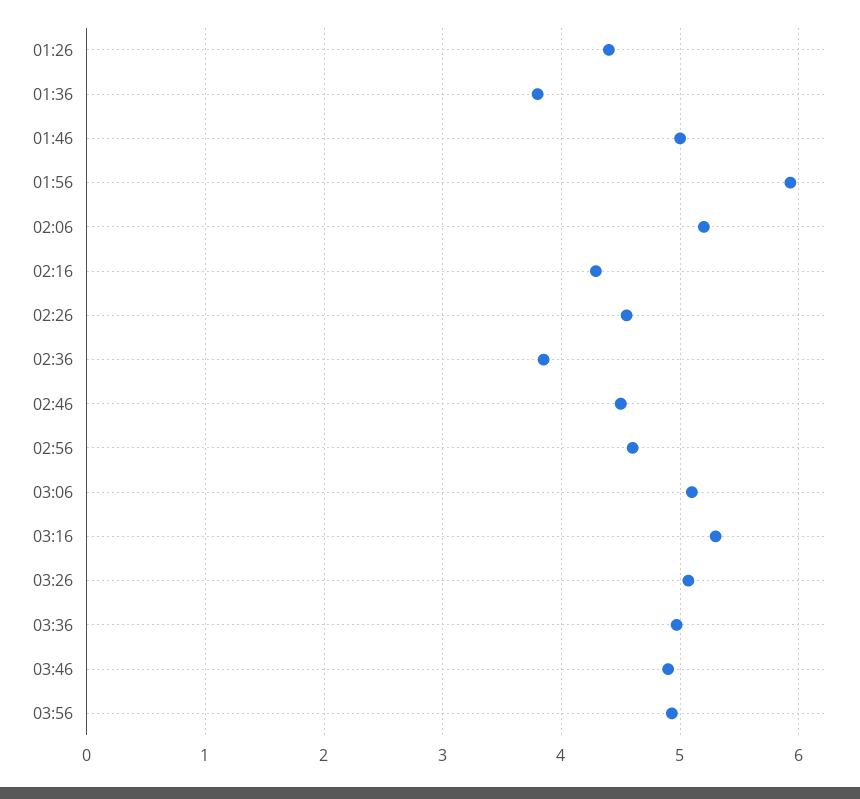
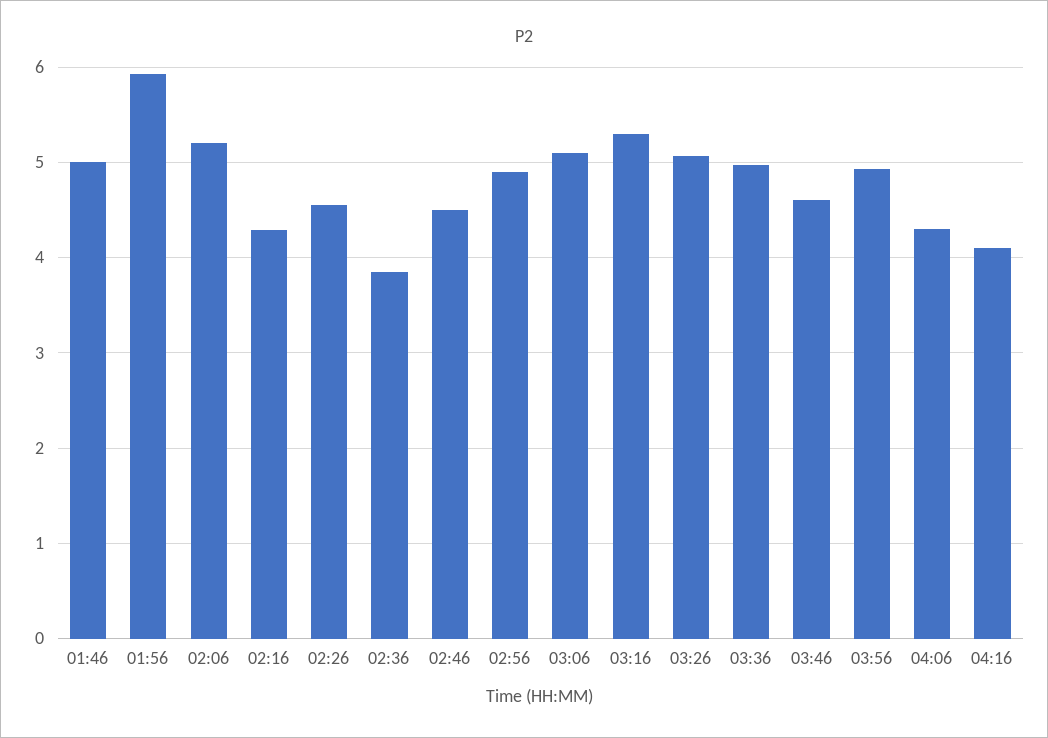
01:26: 4.4 -> none
01:36: 3.8 -> none
02:56: 4.6 -> 4.9
03:46: 4.9 -> 4.6
04:06: none -> 4.3
04:16: none -> 4.1

